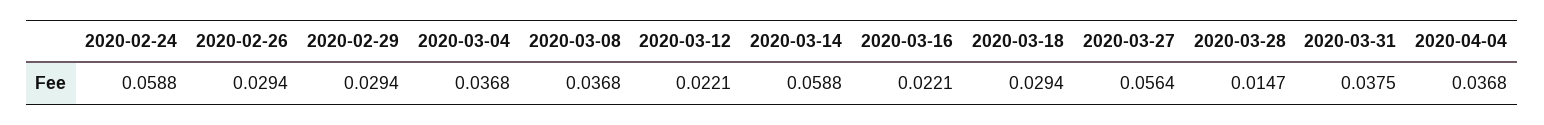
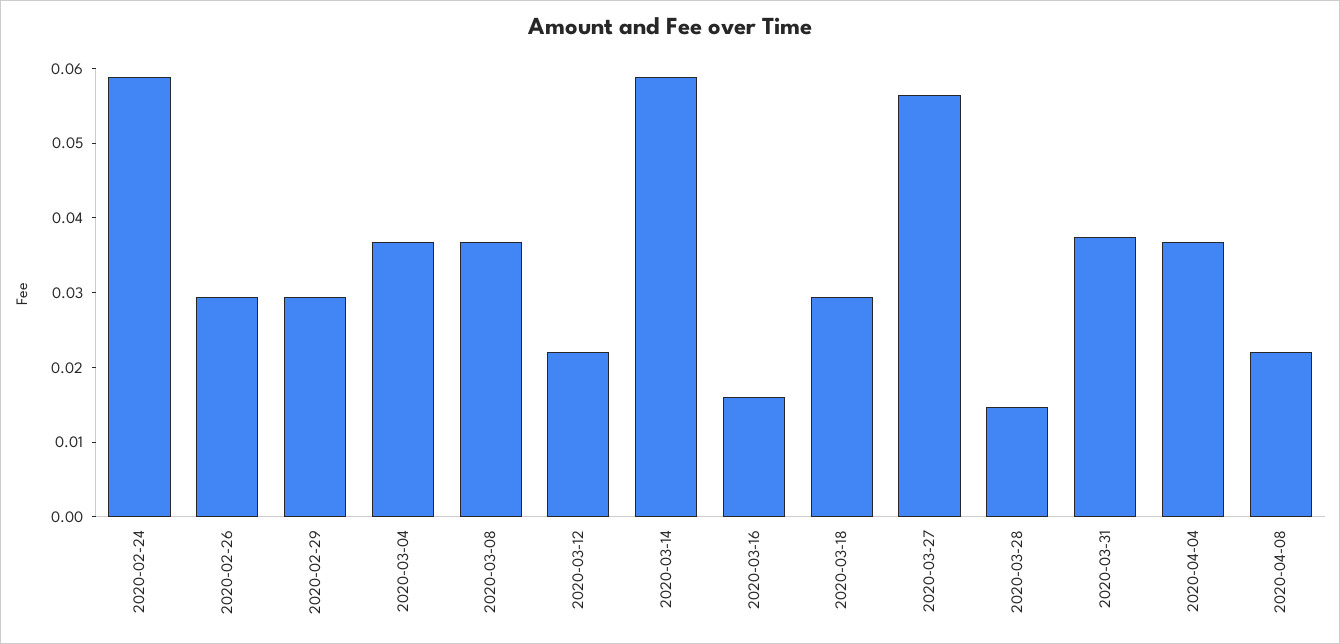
2020-03-16: 0.0221 -> 0.016
2020-04-08: none -> 0.022

